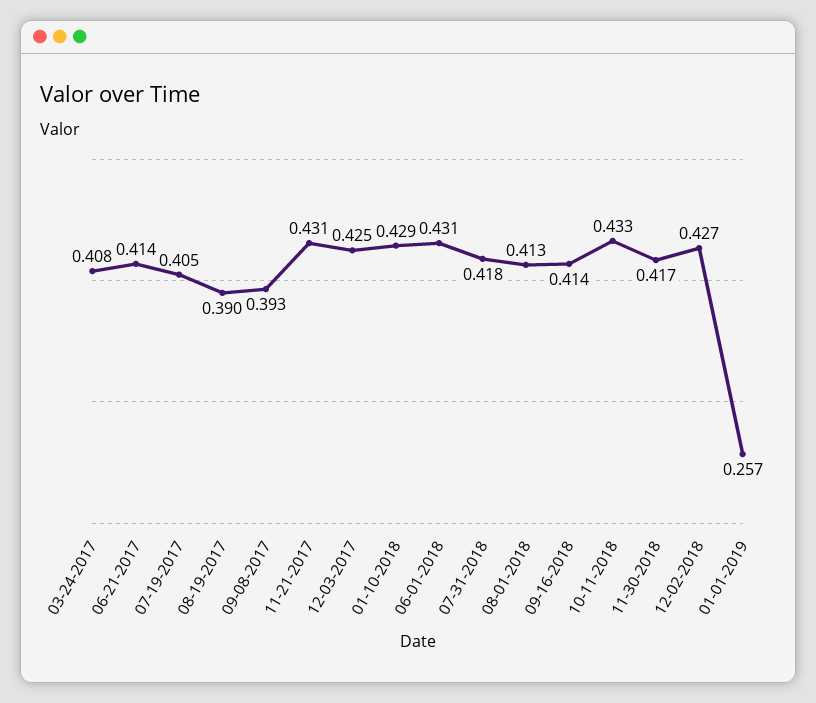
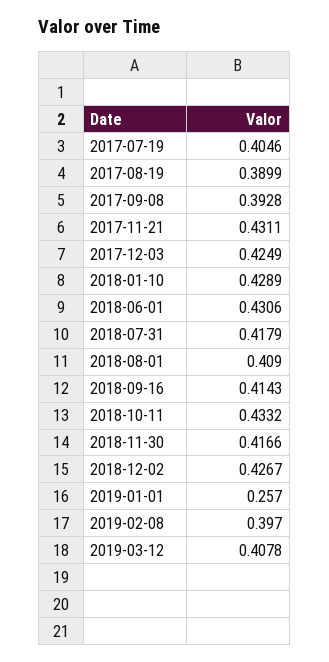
03-24-2017: 0.408 -> none
06-21-2017: 0.414 -> none
08-01-2018: 0.413 -> 0.409
2019-02-08: none -> 0.397
2019-03-12: none -> 0.4078

